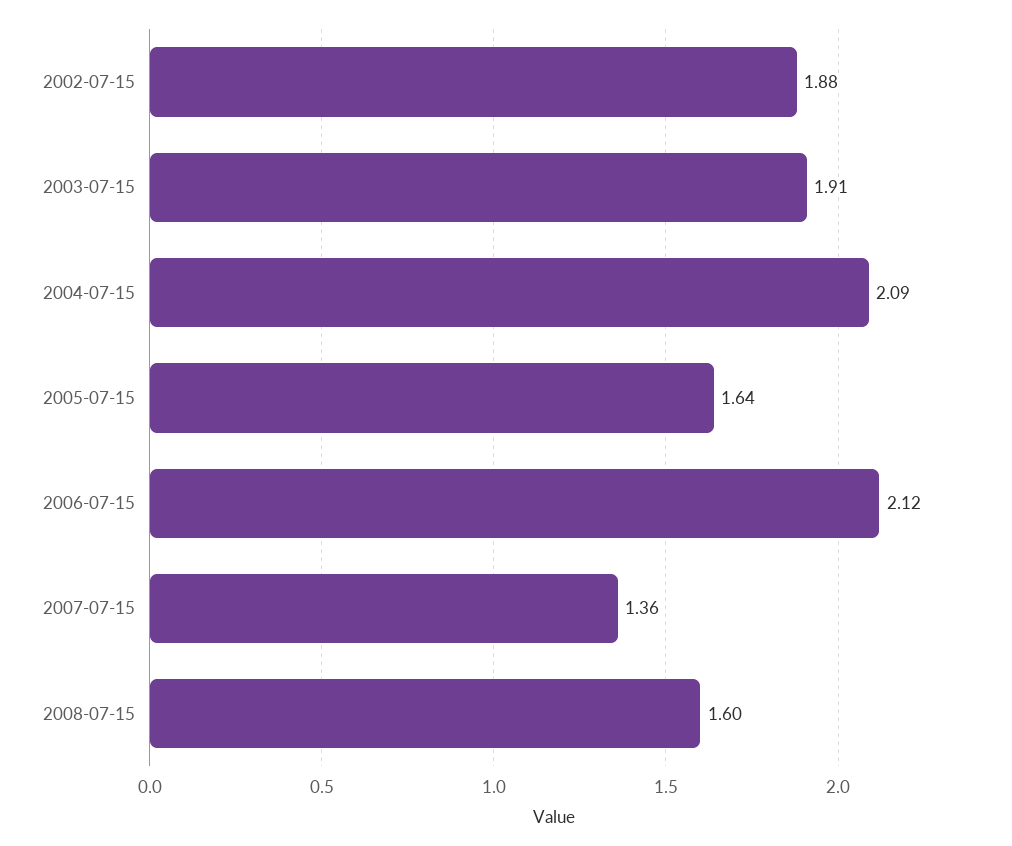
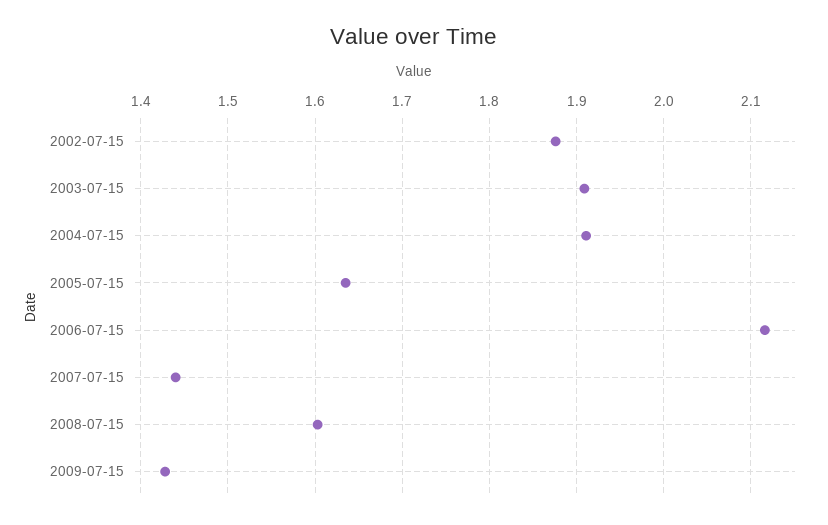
2004-07-15: 2.09 -> 1.91
2007-07-15: 1.36 -> 1.44
2009-07-15: none -> 1.43

